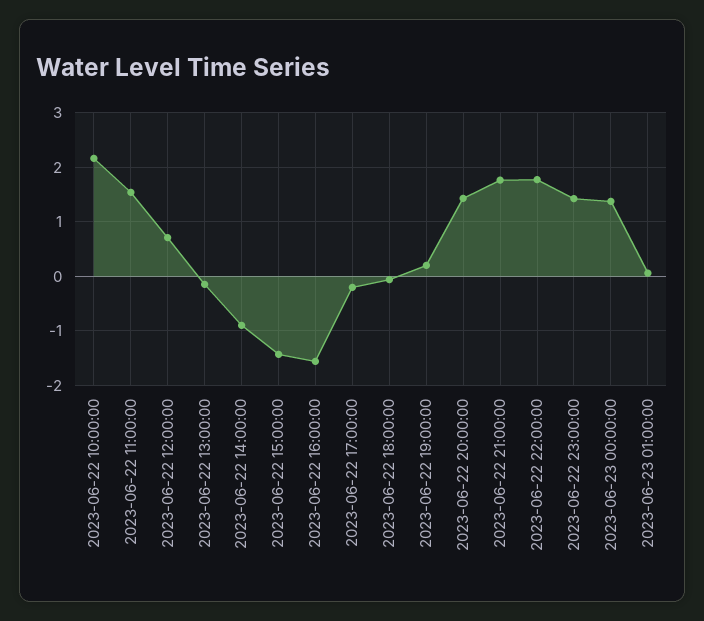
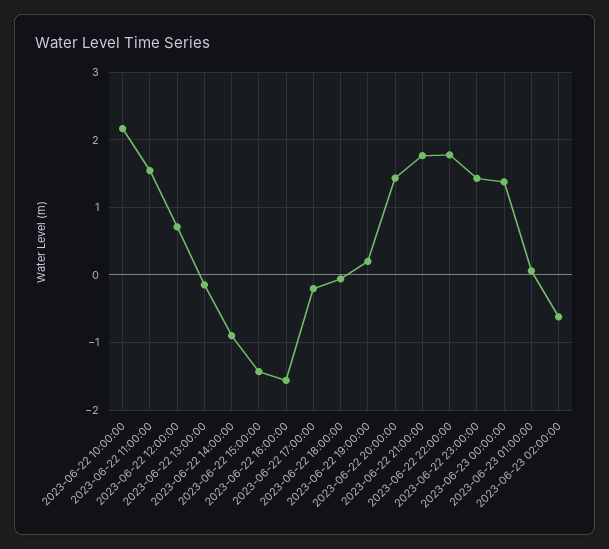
2023-06-23 02:00:00: none -> -0.6

